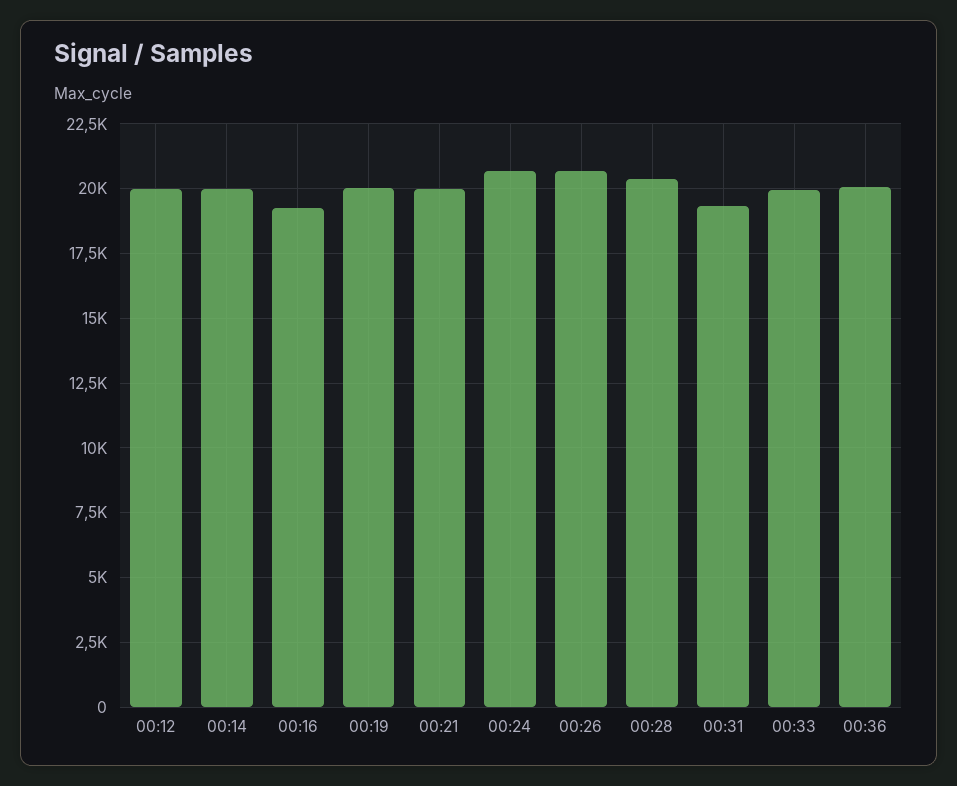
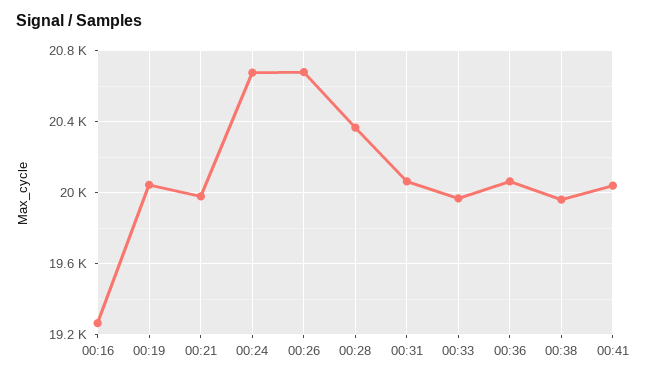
00:12: 20000 -> none
00:14: 20000 -> none
00:31: 19250 -> 20050
00:38: none -> 19950
00:41: none -> 20050

